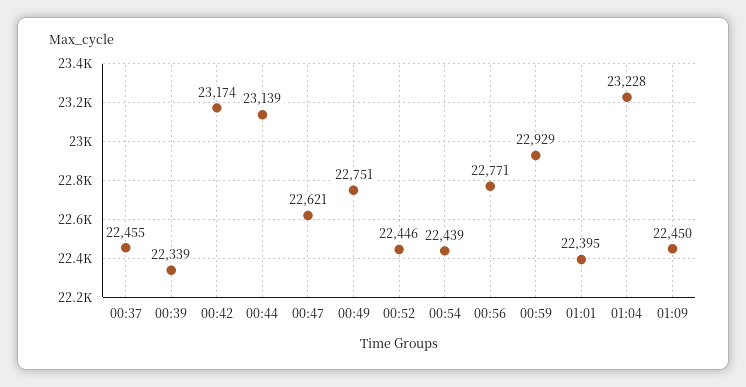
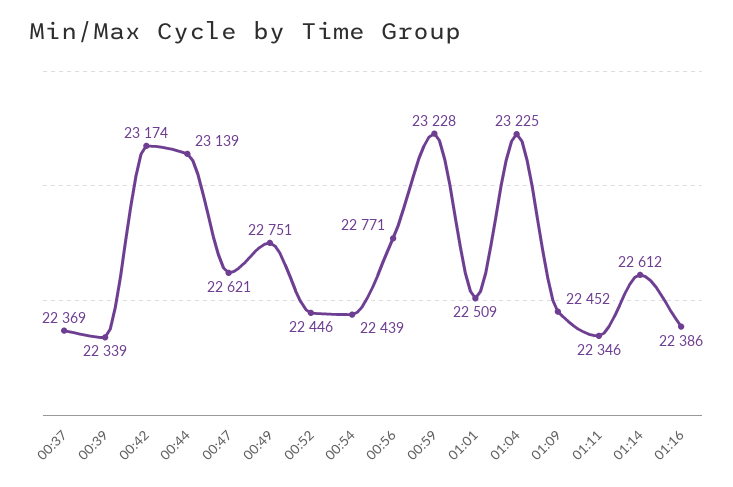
00:37: 22455 -> 22369
00:59: 22929 -> 23228
01:01: 22395 -> 22509
01:04: 23228 -> 23225
01:09: 22450 -> 22452
01:11: none -> 22346
01:14: none -> 22612
01:16: none -> 22386

